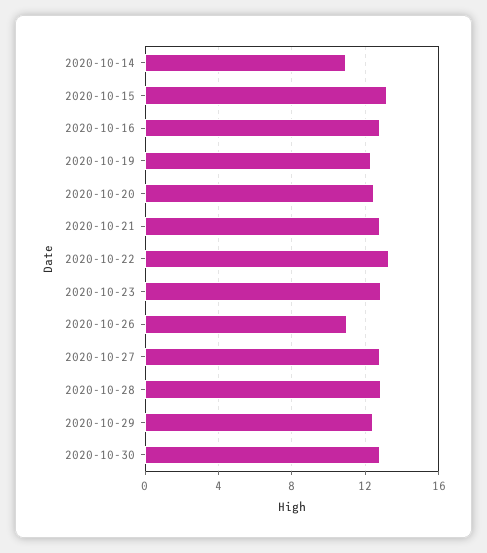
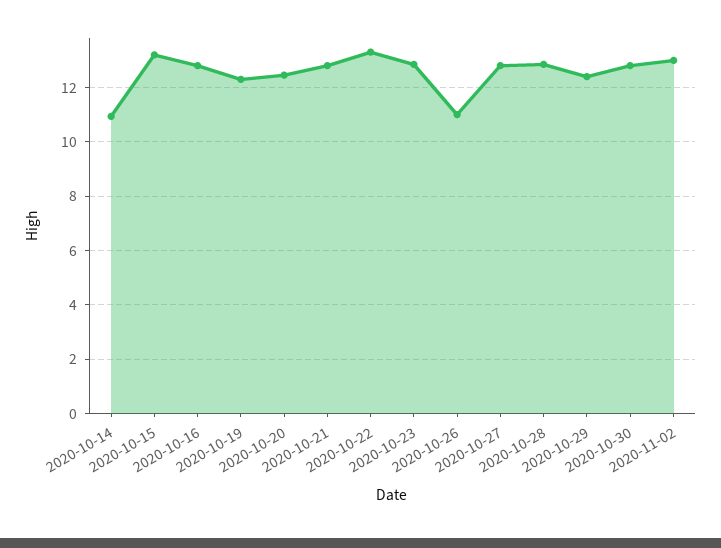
2020-11-02: none -> 13

